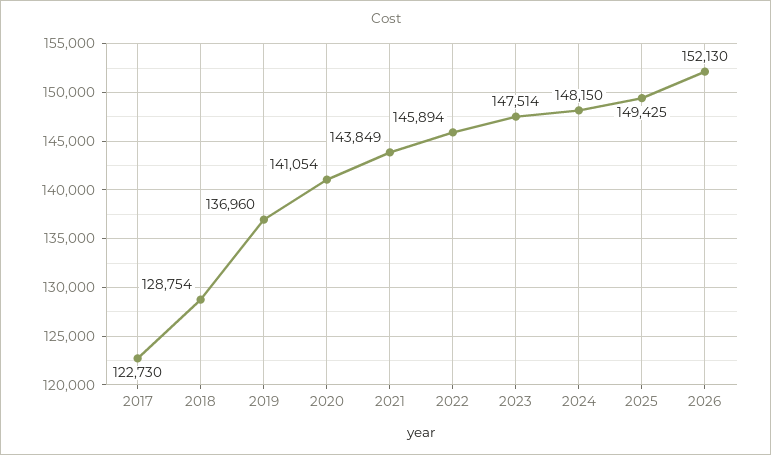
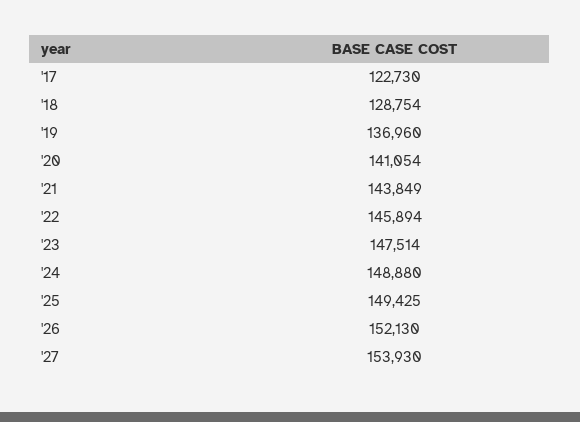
2024: 148150 -> 148880
'27: none -> 153930

